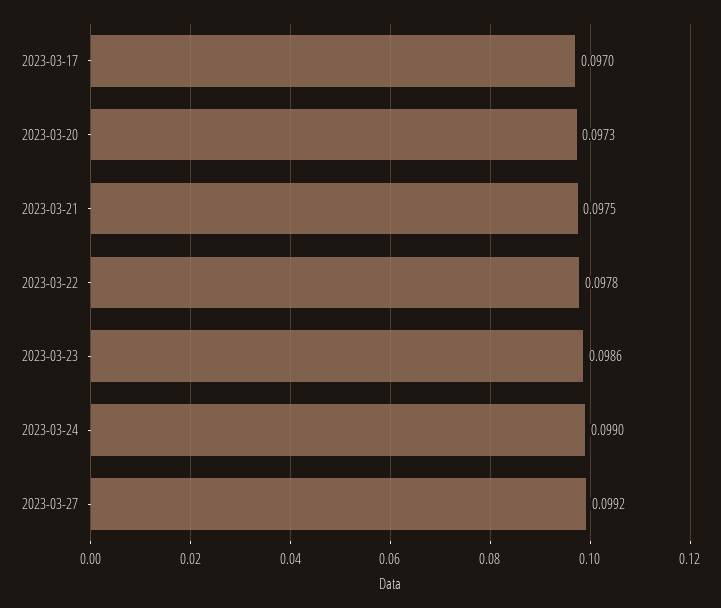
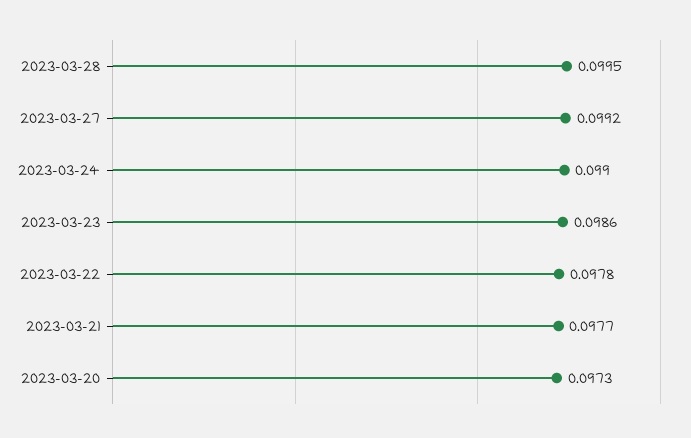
2023-03-17: 0.097 -> none
2023-03-21: 0.0975 -> 0.0977
2023-03-28: none -> 0.0995

